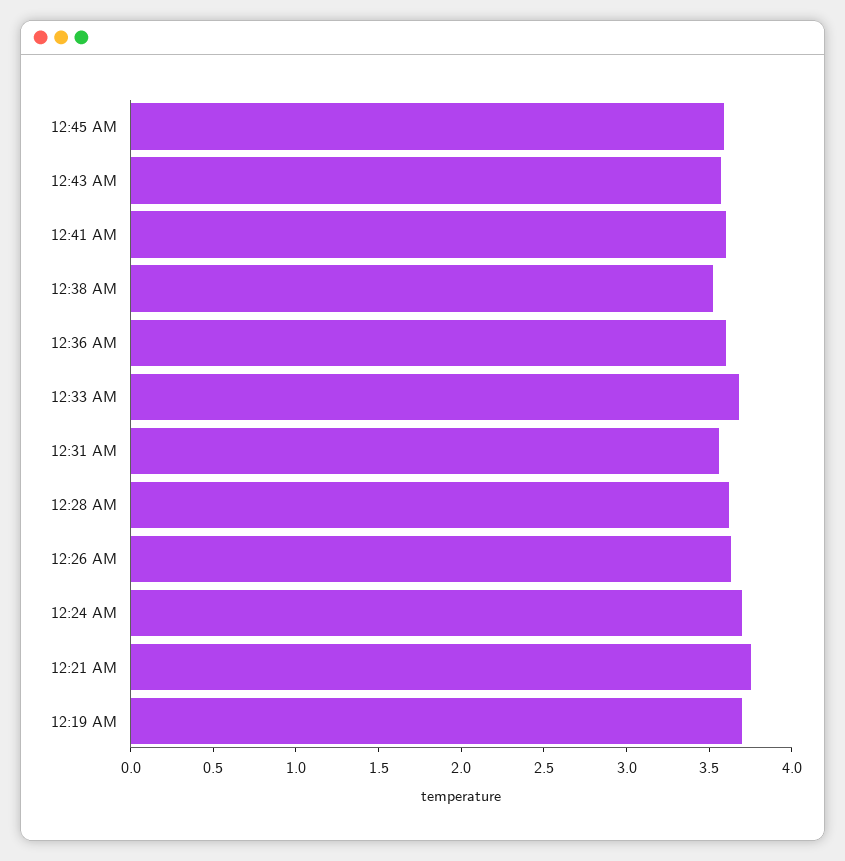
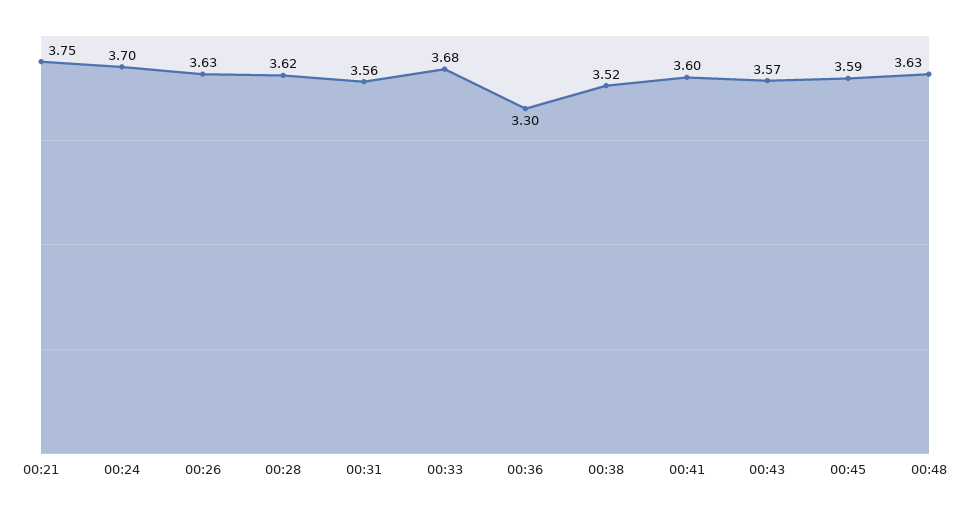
12:36 AM: 3.6 -> 3.3
12:19 AM: 3.7 -> none
00:48: none -> 3.63

